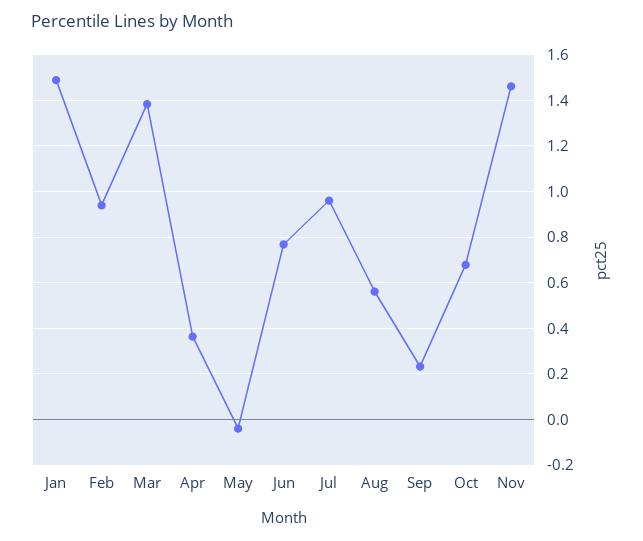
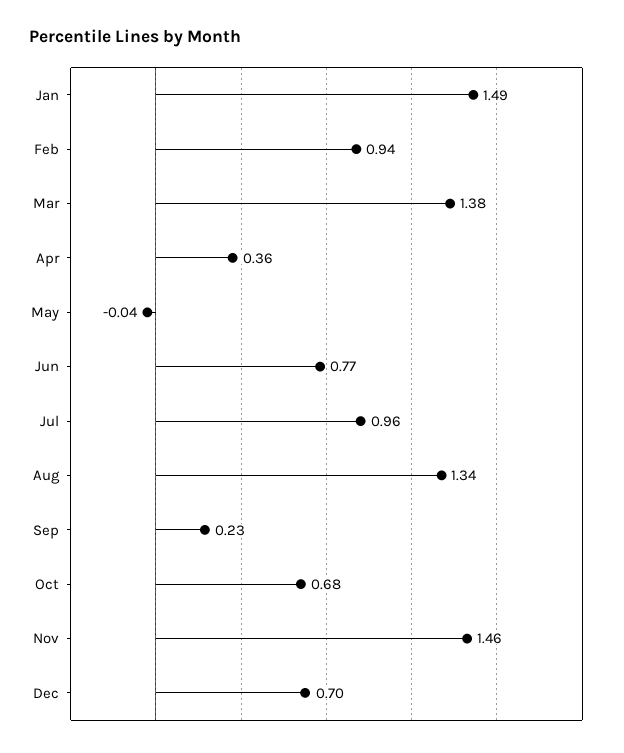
Aug: 0.55 -> 1.34
Dec: none -> 0.7

